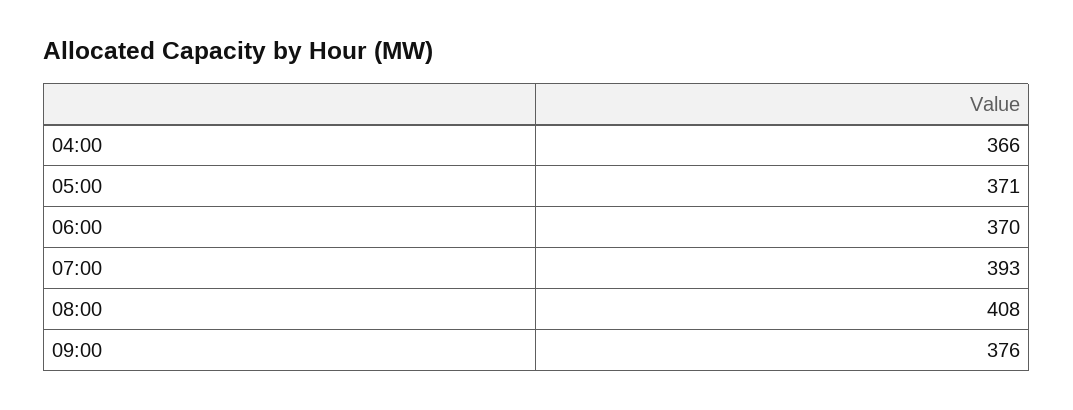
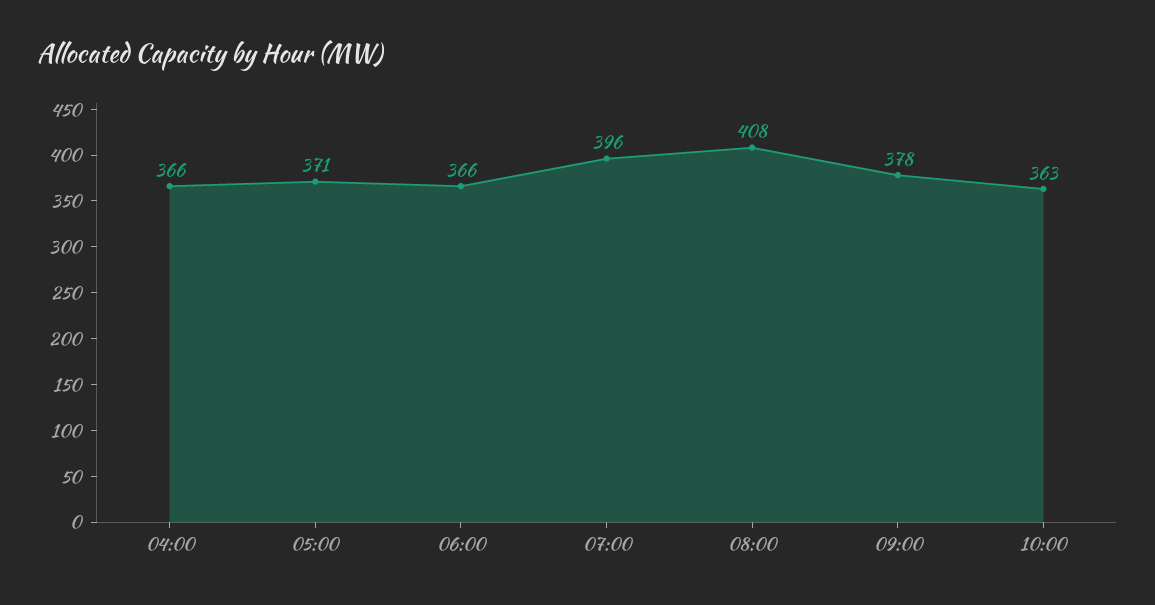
06:00: 370 -> 366
07:00: 393 -> 396
09:00: 376 -> 378
10:00: none -> 363

